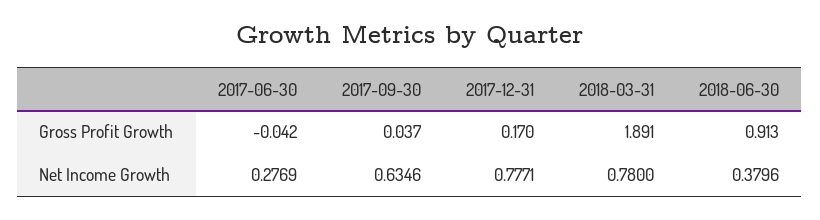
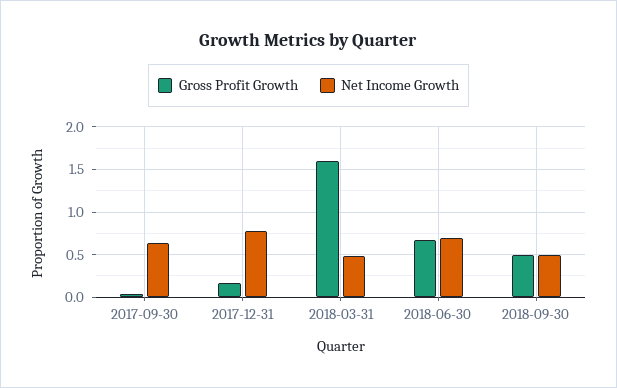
Gross Profit Growth, 2017-06-30: -0.042 -> none
Gross Profit Growth, 2018-03-31: 1.891 -> 1.6
Gross Profit Growth, 2018-06-30: 0.913 -> 0.7
Net Income Growth, 2017-06-30: 0.2769 -> none
Net Income Growth, 2018-03-31: 0.78 -> 0.5
Net Income Growth, 2018-06-30: 0.3796 -> 0.7
Gross Profit Growth, 2018-09-30: none -> 0.5
Net Income Growth, 2018-09-30: none -> 0.5

